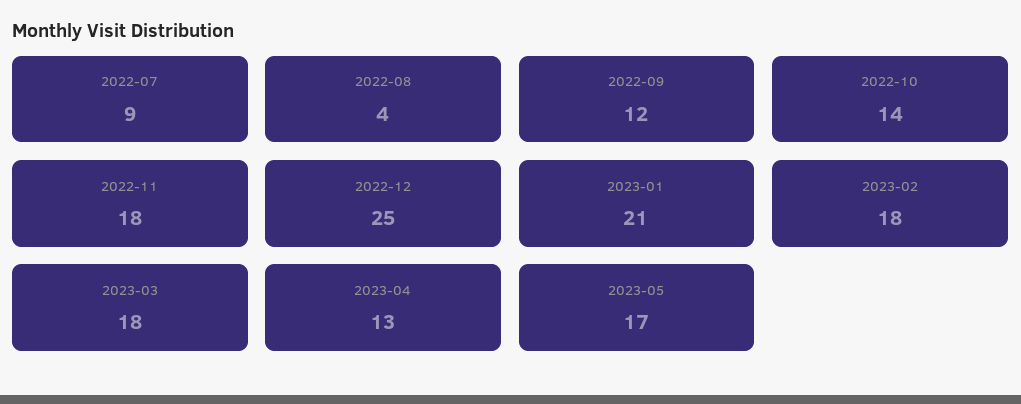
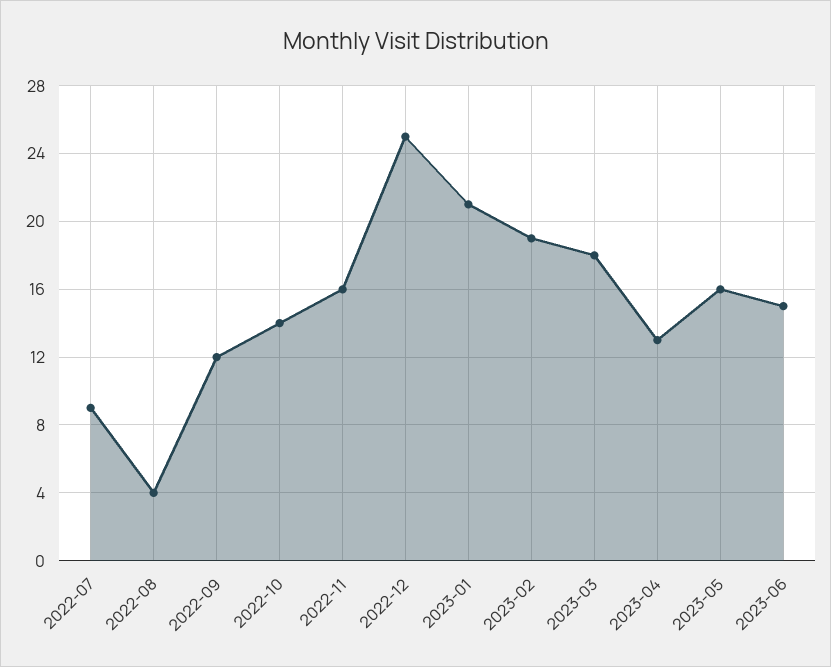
2022-11: 18 -> 16
2023-02: 18 -> 19
2023-05: 17 -> 16
2023-06: none -> 15

